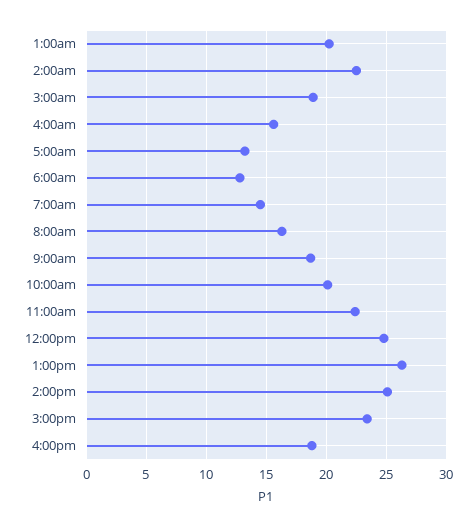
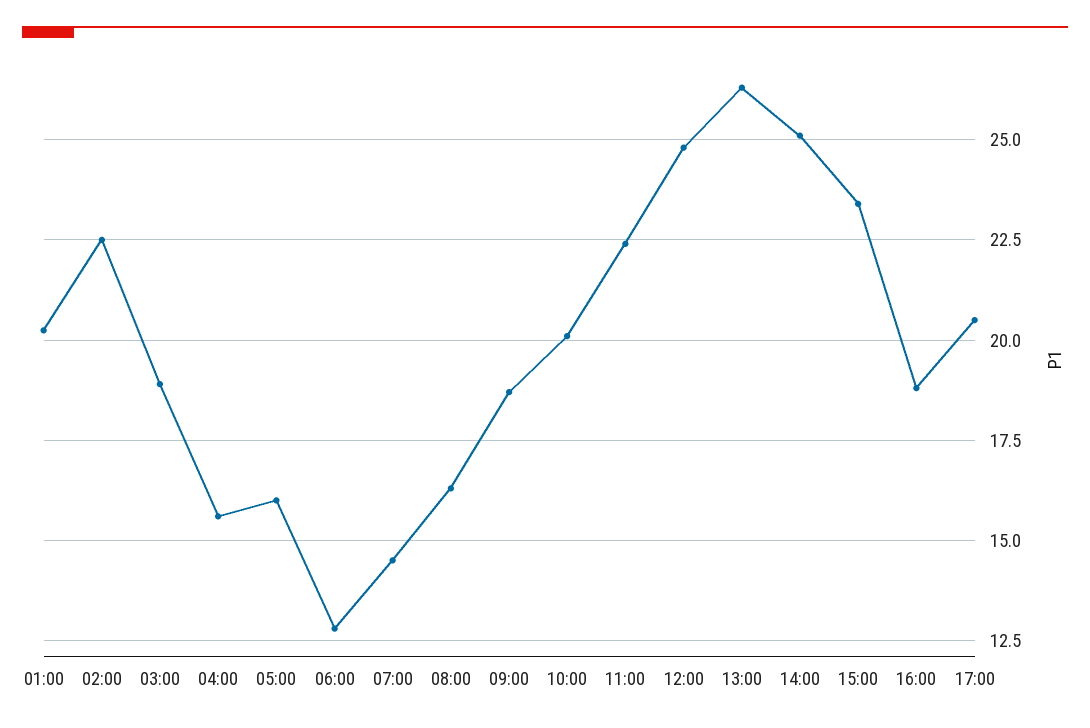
5:00am: 13 -> 16
17:00: none -> 20.5

